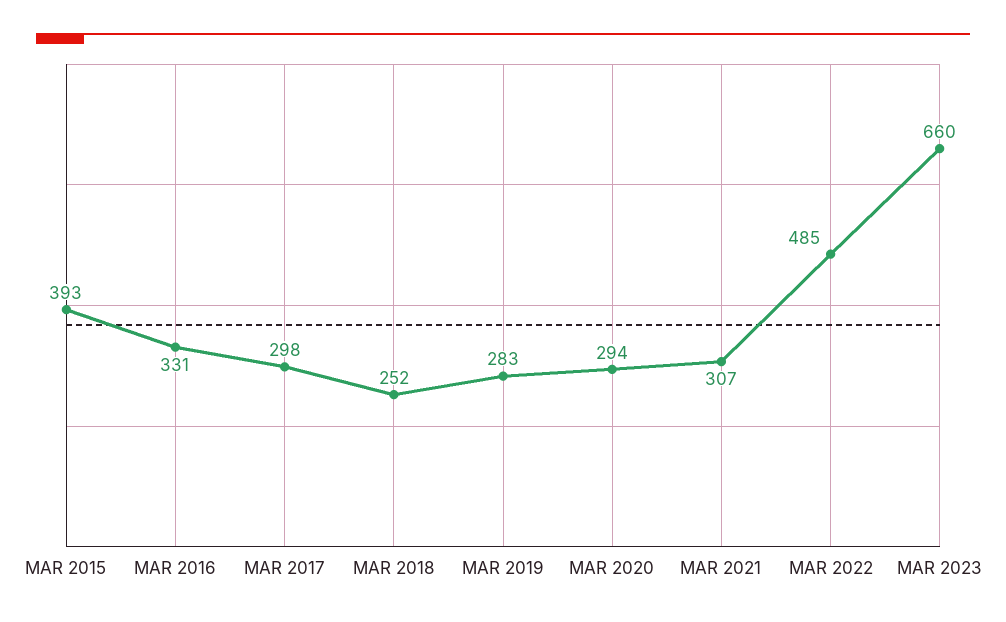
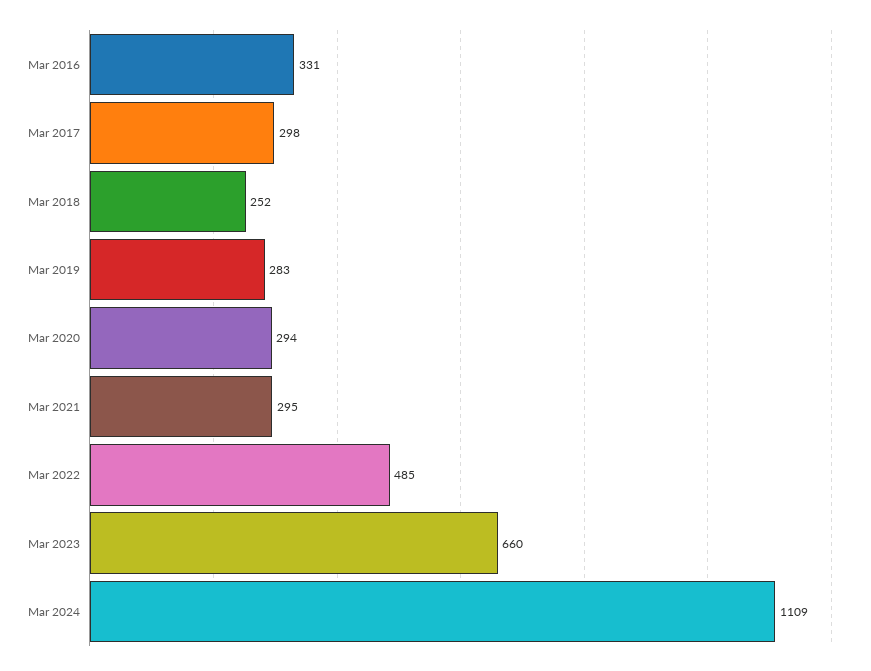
MAR 2015: 393 -> none
MAR 2021: 307 -> 295
Mar 2024: none -> 1109

